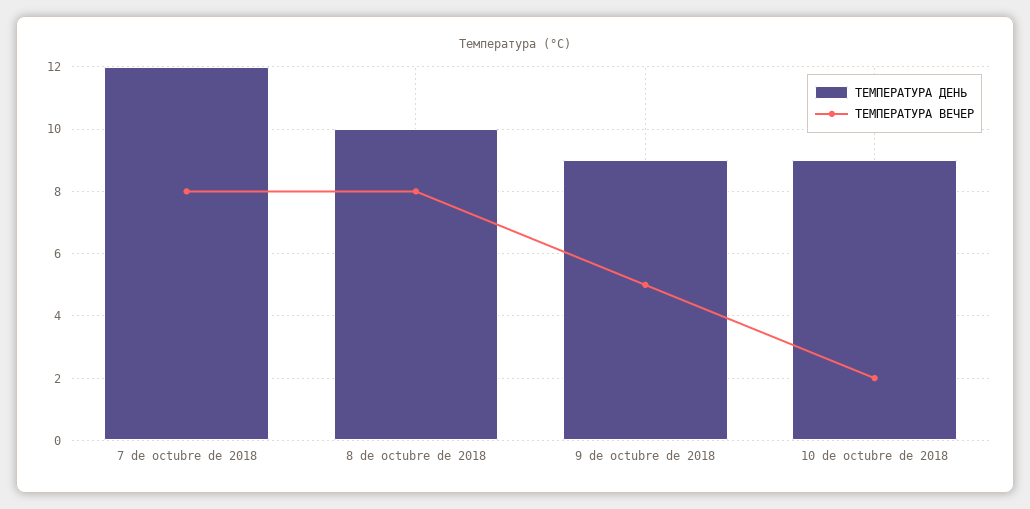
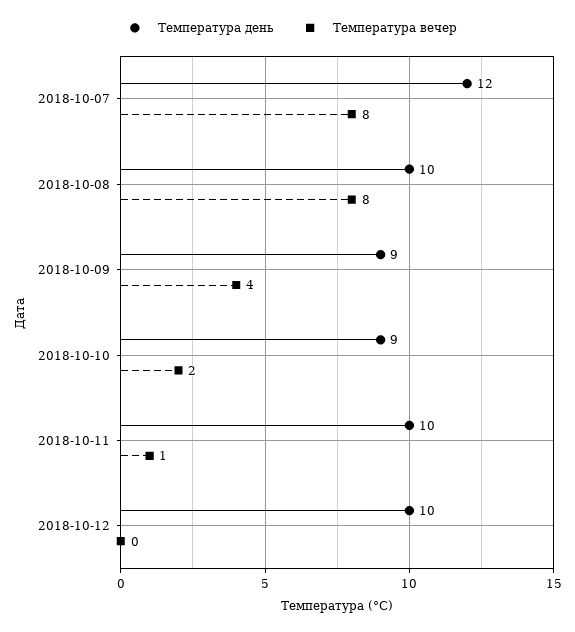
ТЕМПЕРАТУРА ВЕЧЕР, 9 de octubre de 2018: 5 -> 4
ТЕМПЕРАТУРА ДЕНЬ, 2018-10-11: none -> 10
ТЕМПЕРАТУРА ВЕЧЕР, 2018-10-11: none -> 1
ТЕМПЕРАТУРА ДЕНЬ, 2018-10-12: none -> 10
ТЕМПЕРАТУРА ВЕЧЕР, 2018-10-12: none -> 0

